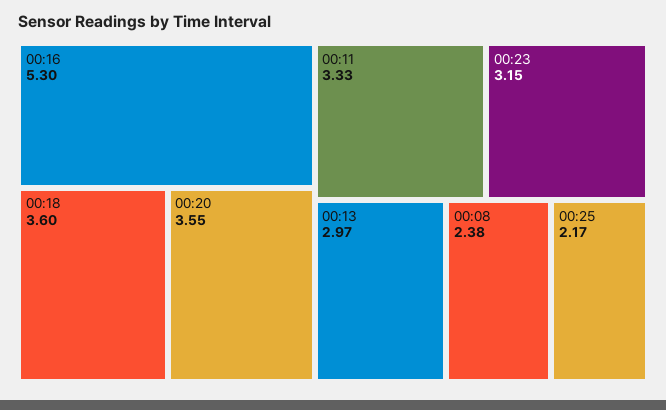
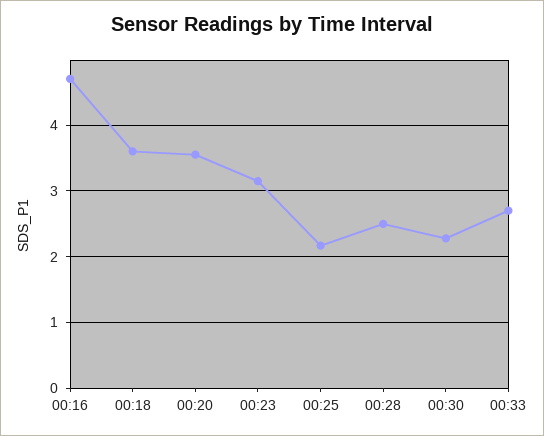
00:16: 5.3 -> 4.7
00:11: 3.33 -> none
00:13: 2.97 -> none
00:08: 2.38 -> none
00:28: none -> 2.5
00:30: none -> 2.3
00:33: none -> 2.7

